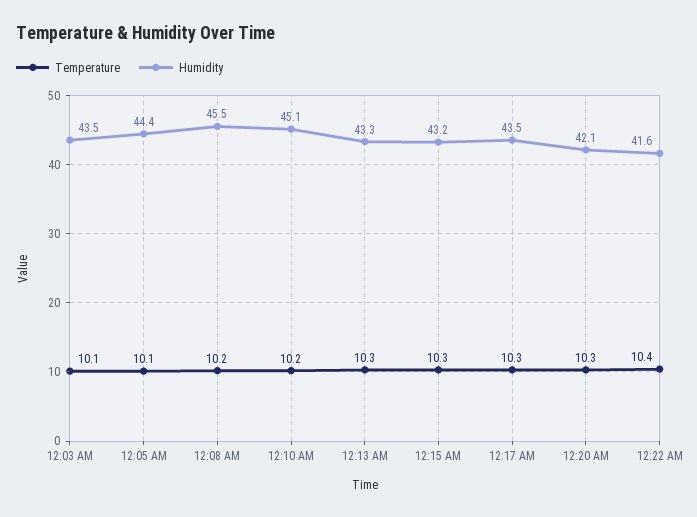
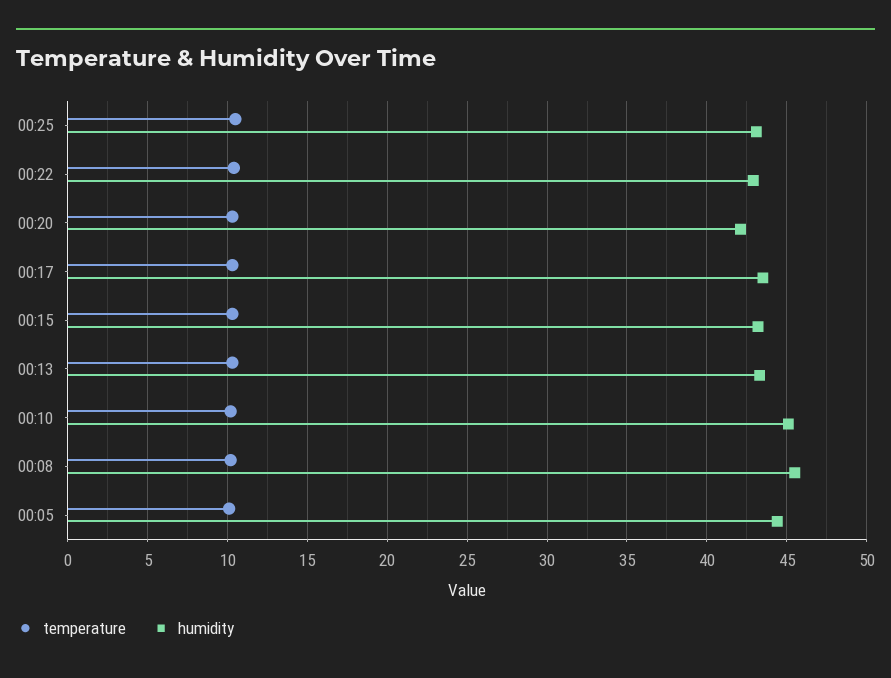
Temperature, 12:03 AM: 10.1 -> none
Humidity, 12:03 AM: 43.5 -> none
Humidity, 12:22 AM: 41.6 -> 43
Temperature, 00:25: none -> 10.5
Humidity, 00:25: none -> 43

